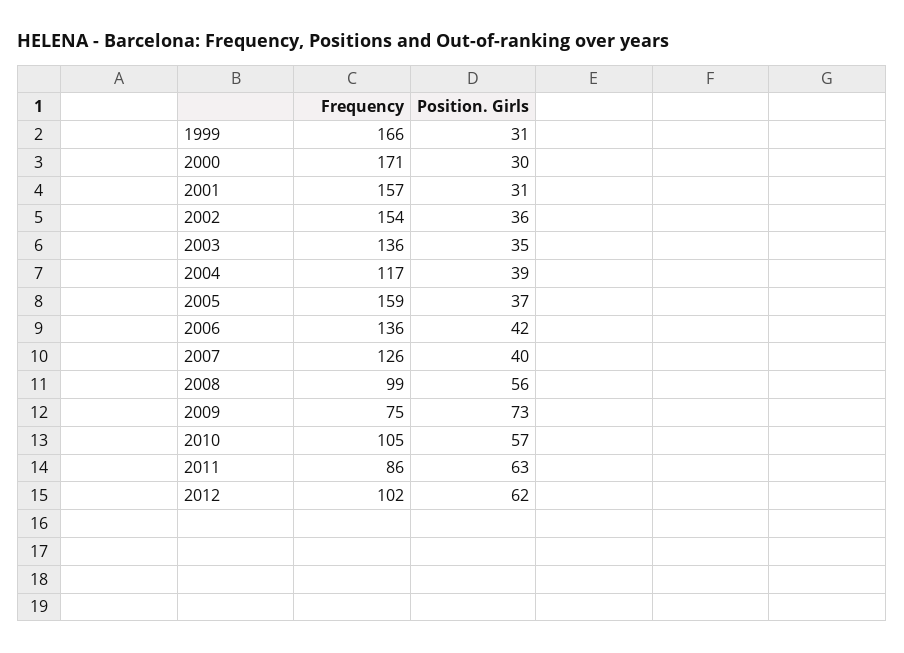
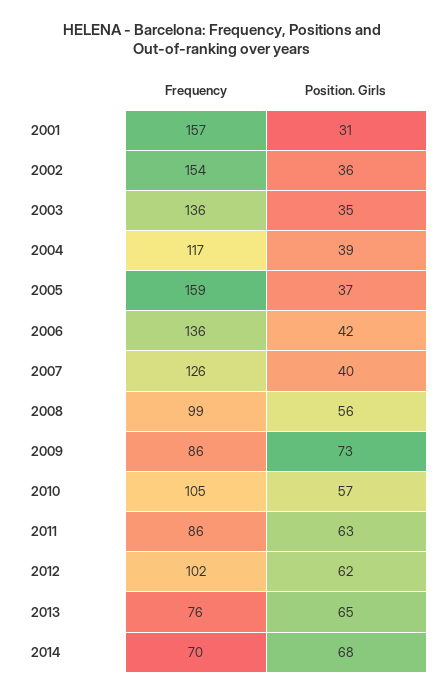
Frequency, 1999: 166 -> none
Position. Girls, 1999: 31 -> none
Frequency, 2000: 171 -> none
Position. Girls, 2000: 30 -> none
Frequency, 2009: 75 -> 86
Frequency, 2013: none -> 76
Position. Girls, 2013: none -> 65
Frequency, 2014: none -> 70
Position. Girls, 2014: none -> 68

